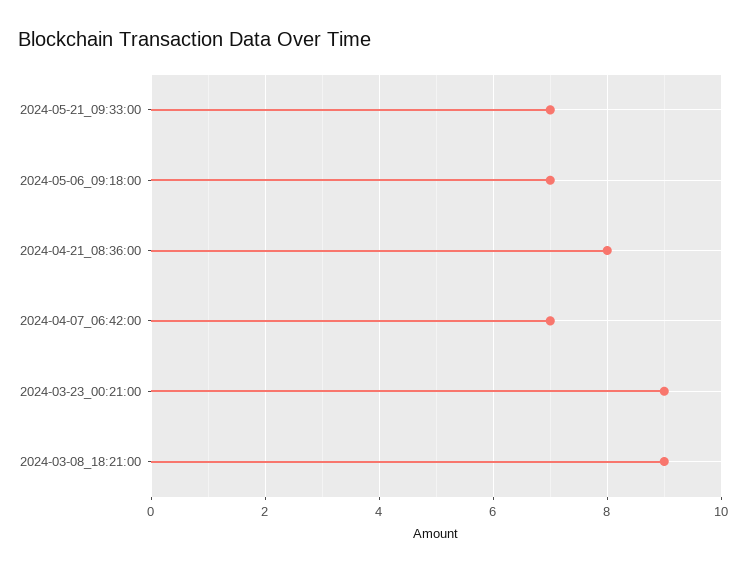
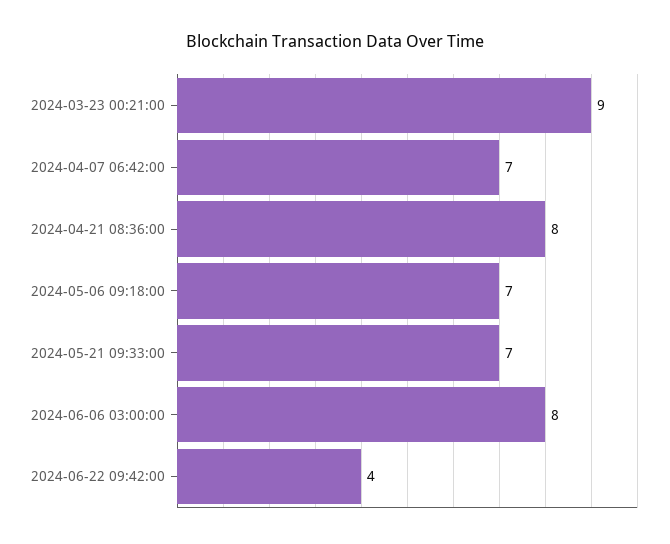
2024-03-08_18:21:00: 9 -> none
2024-06-06 03:00:00: none -> 8
2024-06-22 09:42:00: none -> 4

